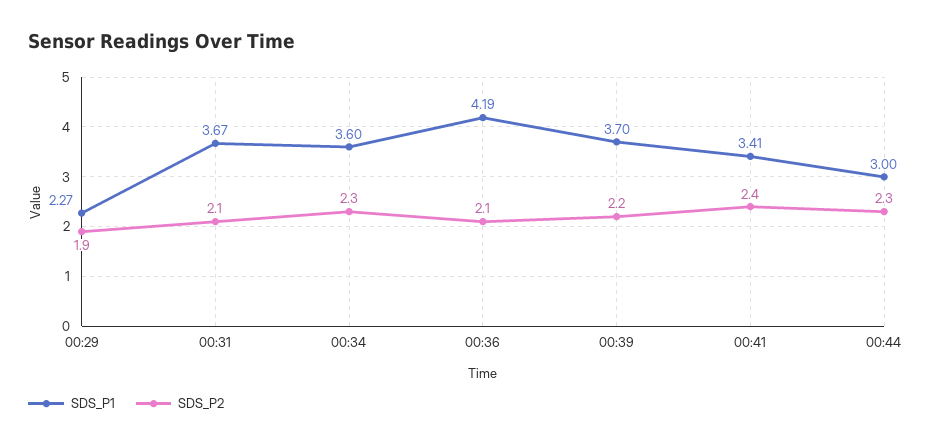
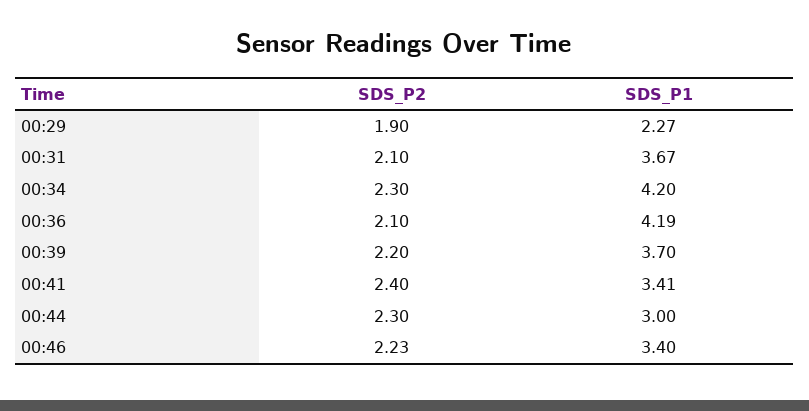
SDS_P1, 00:34: 3.6 -> 4.2
SDS_P2, 00:46: none -> 2.23
SDS_P1, 00:46: none -> 3.4

